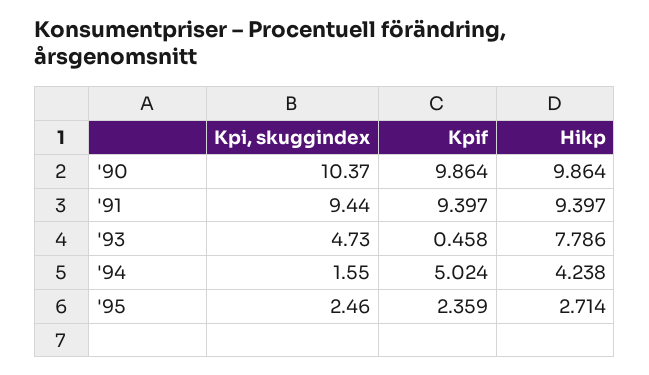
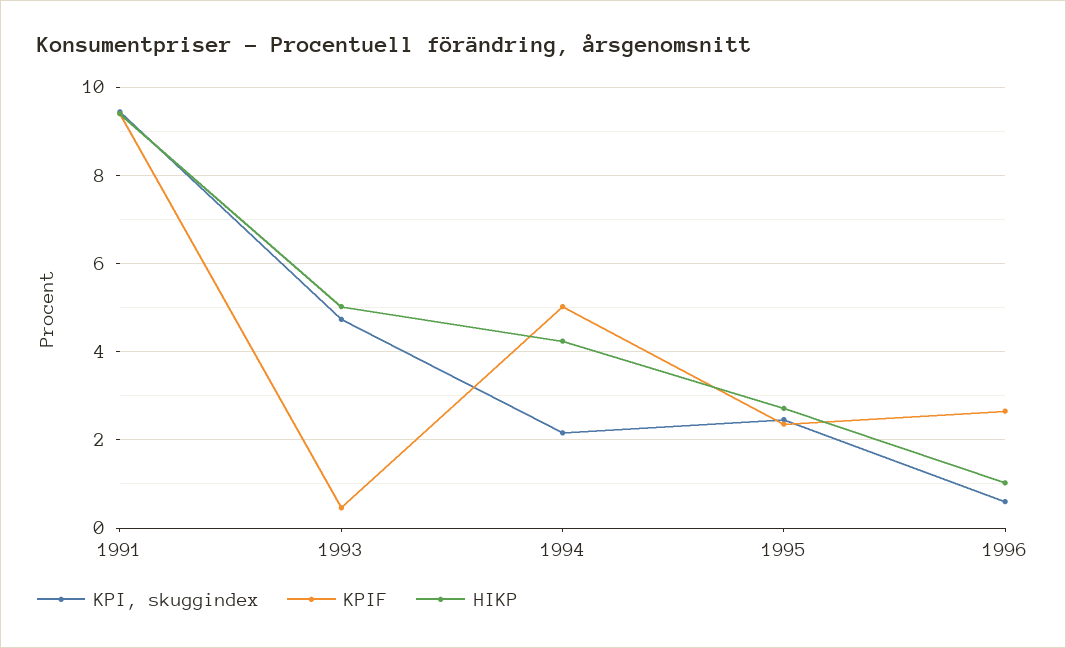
Kpi, skuggindex, '90: 10.37 -> none
Kpif, '90: 9.864 -> none
Hikp, '90: 9.864 -> none
Hikp, '93: 7.786 -> 5
Kpi, skuggindex, '94: 1.55 -> 2.2
Kpi, skuggindex, 1996: none -> 0.6
Kpif, 1996: none -> 2.6
Hikp, 1996: none -> 1

